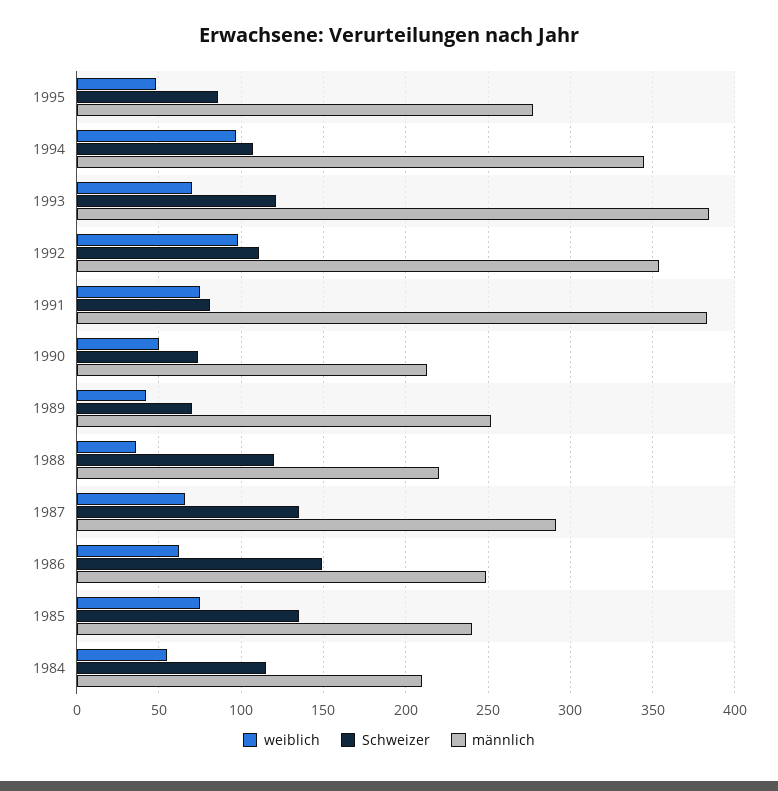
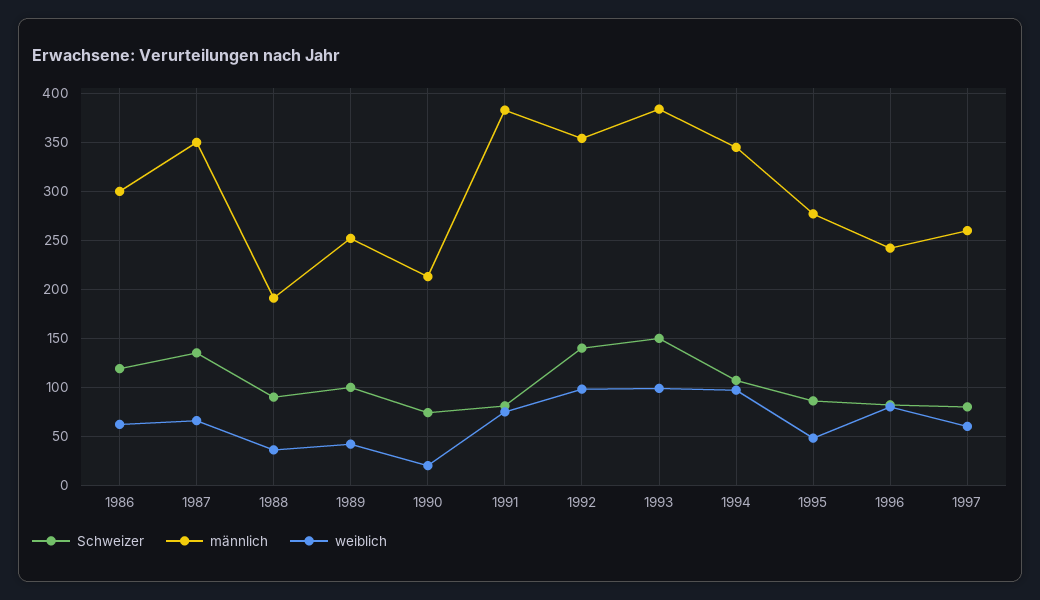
weiblich, 1993: 70 -> 100
Schweizer, 1993: 120 -> 150
Schweizer, 1992: 110 -> 140
weiblich, 1990: 50 -> 20
Schweizer, 1989: 70 -> 100
Schweizer, 1988: 120 -> 90
männlich, 1988: 220 -> 190
männlich, 1987: 290 -> 350
Schweizer, 1986: 150 -> 120
männlich, 1986: 250 -> 300
weiblich, 1985: 75 -> none
Schweizer, 1985: 135 -> none
männlich, 1985: 240 -> none
weiblich, 1984: 55 -> none
Schweizer, 1984: 115 -> none
männlich, 1984: 210 -> none
Schweizer, 1996: none -> 80
männlich, 1996: none -> 240
weiblich, 1996: none -> 80
Schweizer, 1997: none -> 80
männlich, 1997: none -> 260
weiblich, 1997: none -> 60

